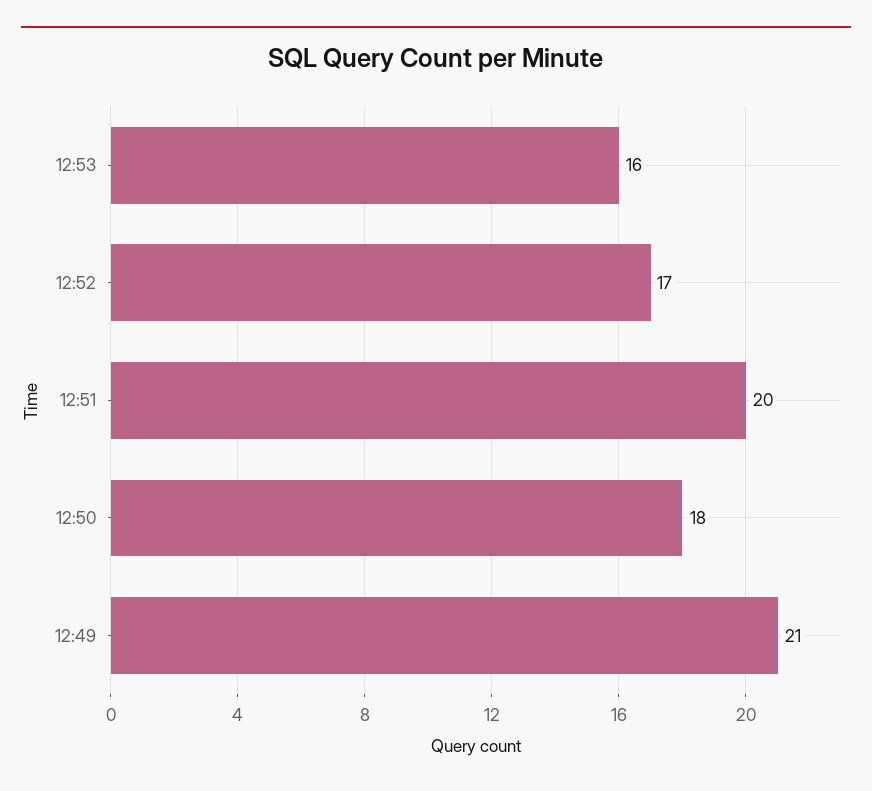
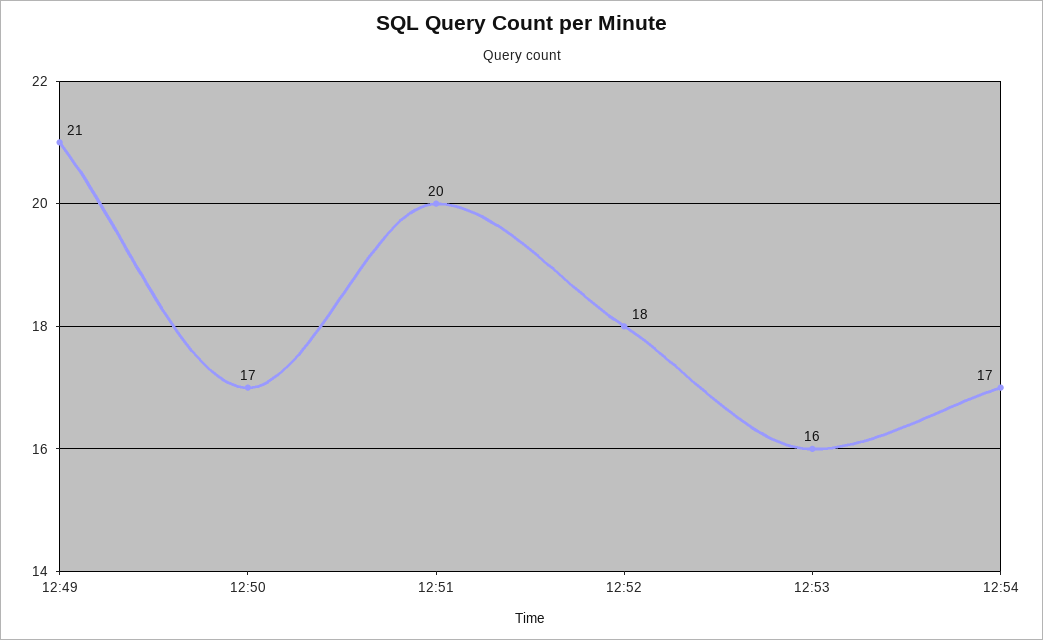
12:52: 17 -> 18
12:50: 18 -> 17
12:54: none -> 17

